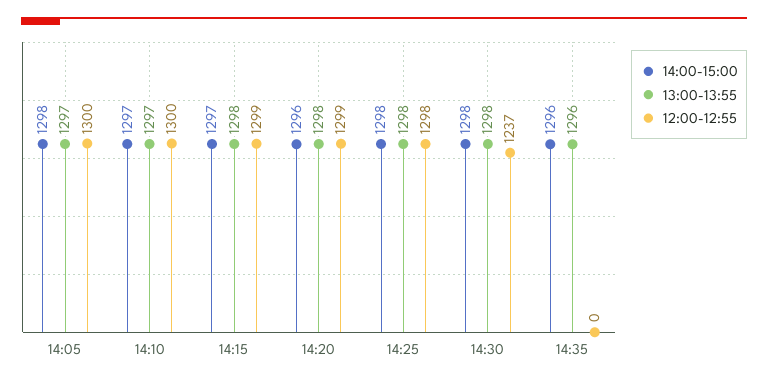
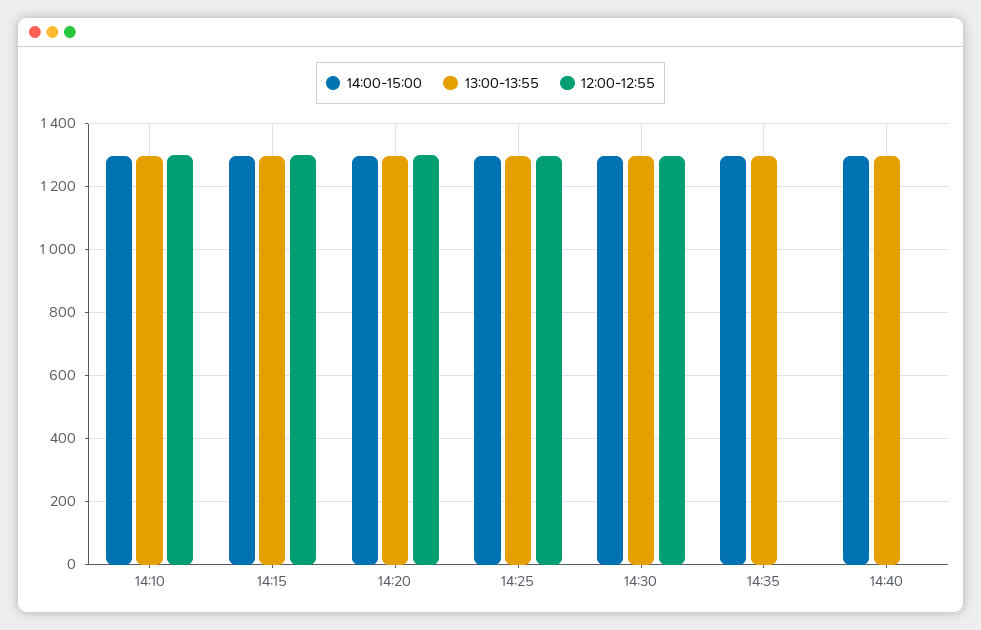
14:00-15:00, 14:05: 1298 -> none
13:00-13:55, 14:05: 1297 -> none
12:00-12:55, 14:05: 1300 -> none
12:00-12:55, 14:30: 1237 -> 1300
14:00-15:00, 14:40: none -> 1300
13:00-13:55, 14:40: none -> 1300
12:00-12:55, 14:40: none -> 0

